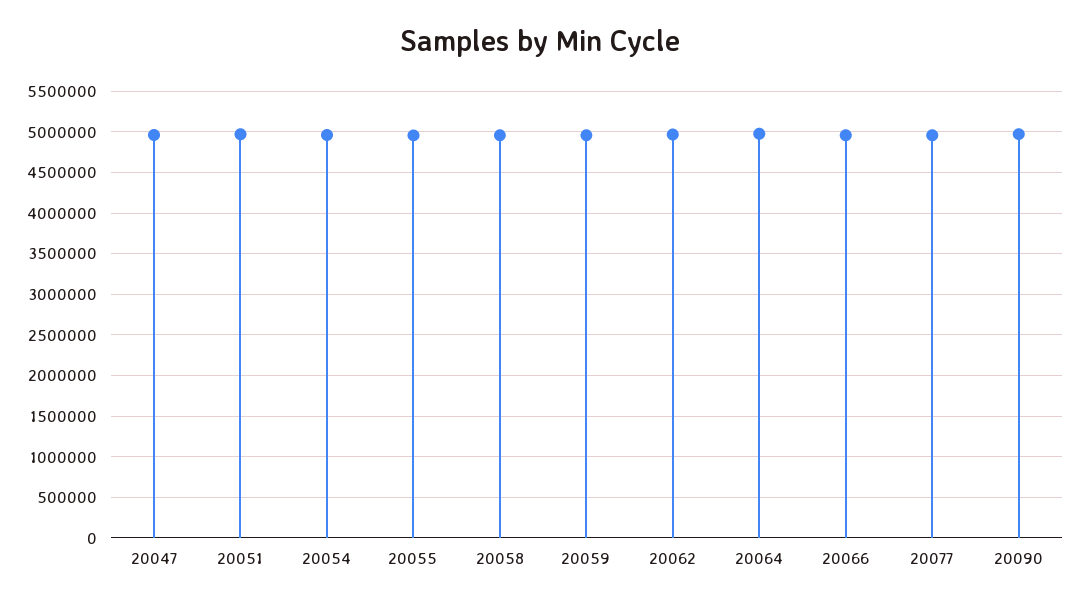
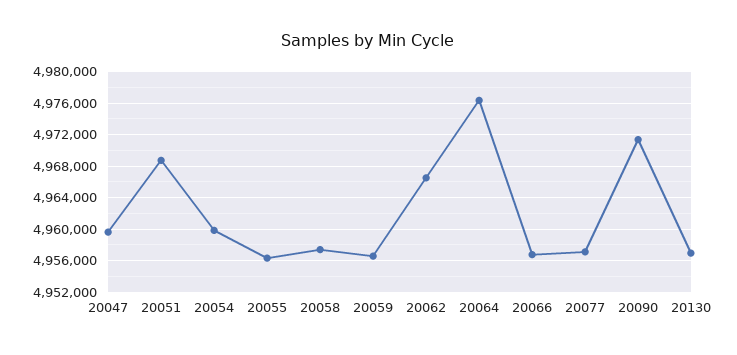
20130: none -> 4957000

